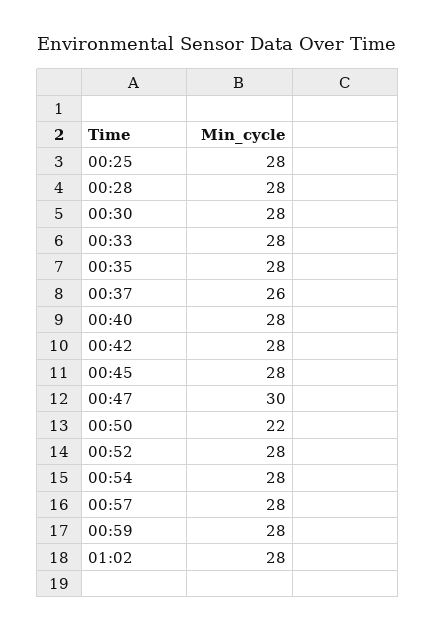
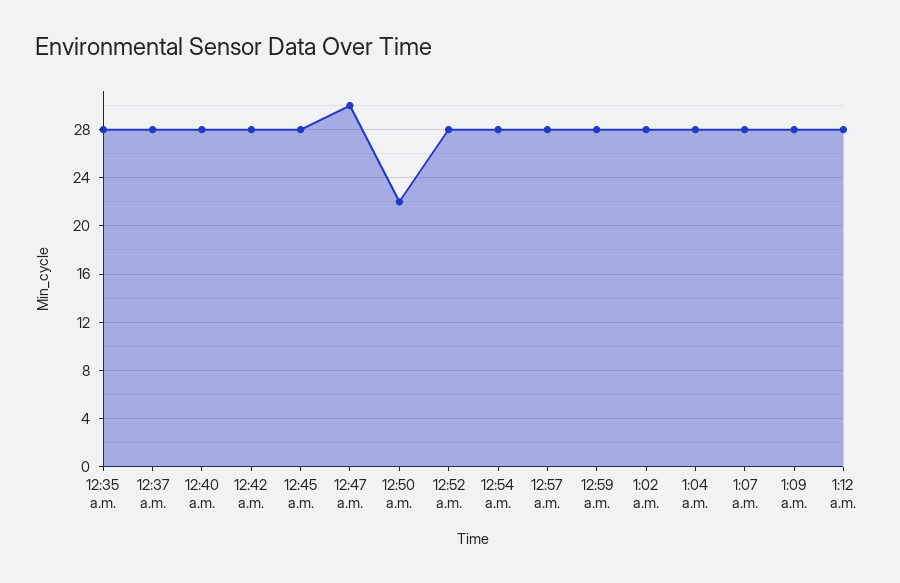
00:25: 28 -> none
00:28: 28 -> none
00:30: 28 -> none
00:33: 28 -> none
00:37: 26 -> 28
1:04 a.m.: none -> 28
1:07 a.m.: none -> 28
1:09 a.m.: none -> 28
1:12 a.m.: none -> 28

